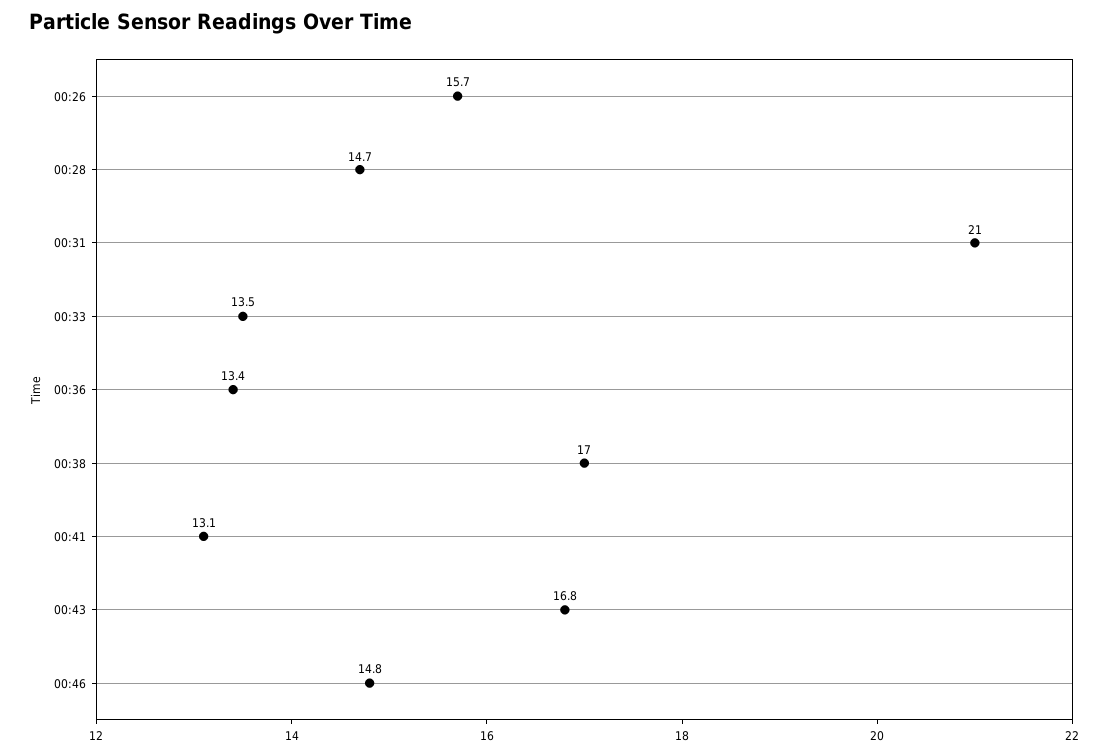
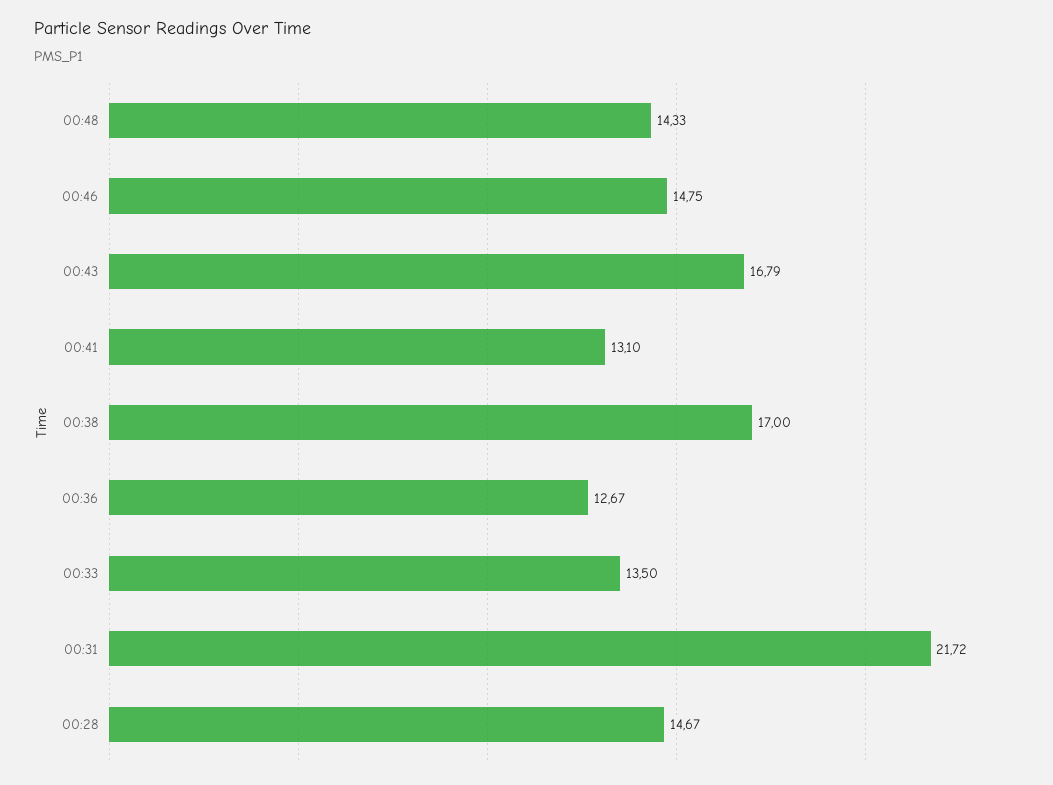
00:26: 15.7 -> none
00:31: 21 -> 21.72
00:36: 13.4 -> 12.67
00:48: none -> 14.33

